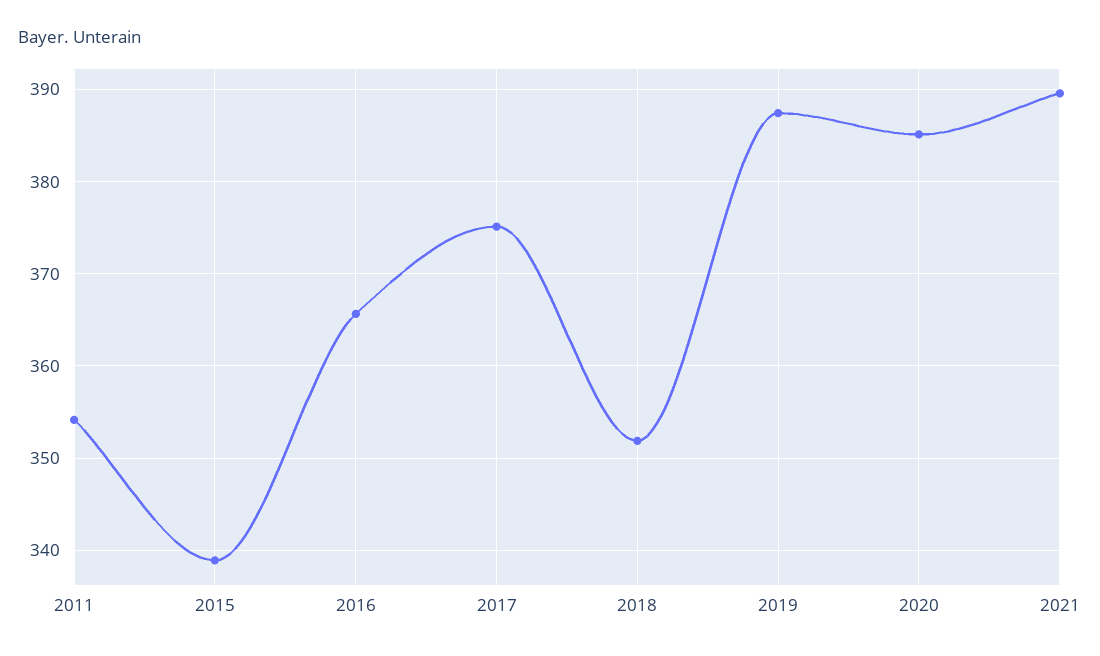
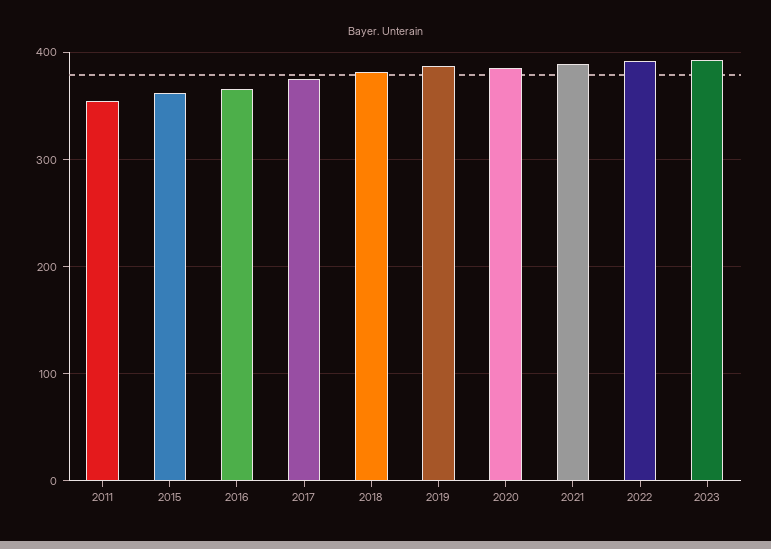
2015: 339 -> 360
2018: 352 -> 380
2022: none -> 390
2023: none -> 390

